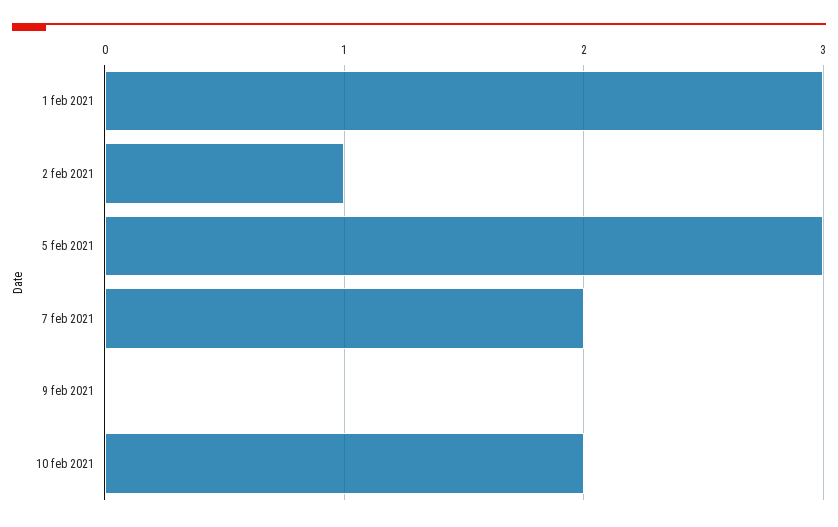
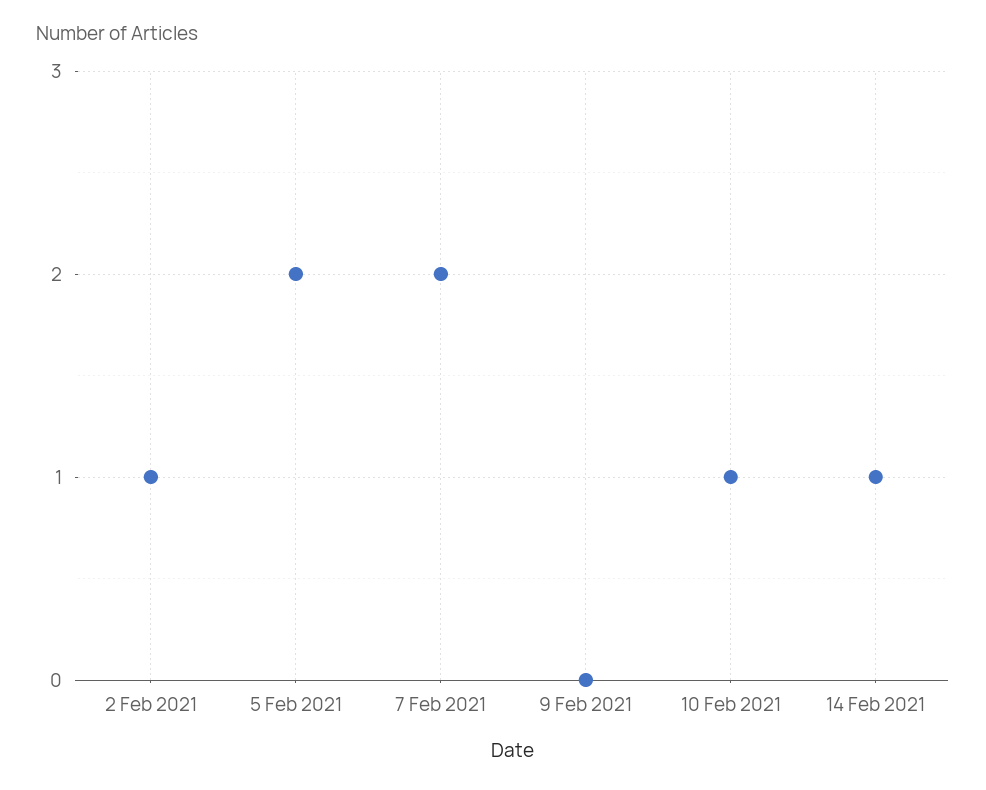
1 feb 2021: 3 -> none
5 feb 2021: 3 -> 2
10 feb 2021: 2 -> 1
14 Feb 2021: none -> 1

